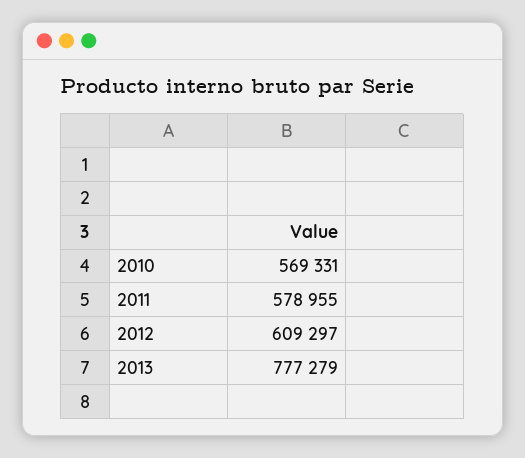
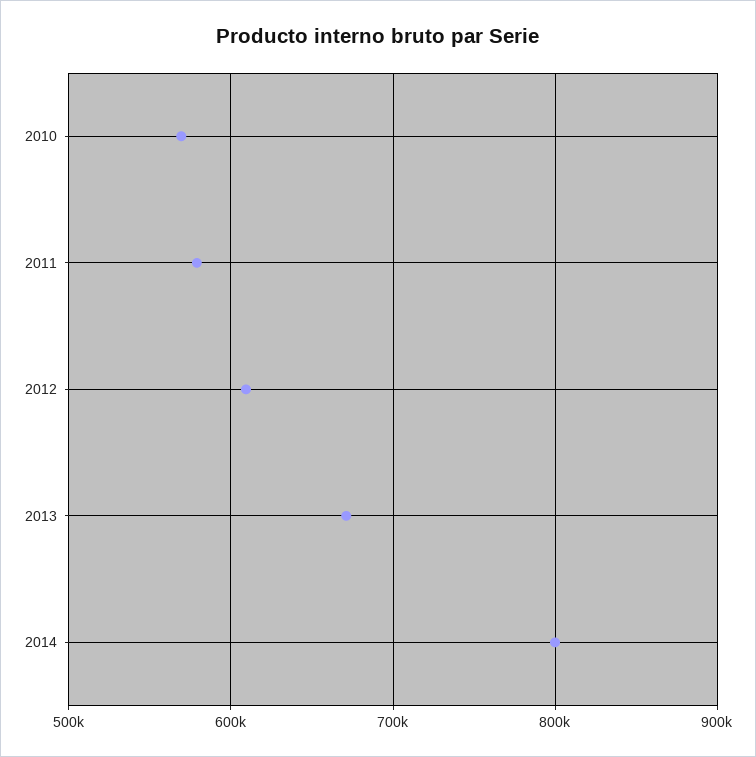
2013: 777279 -> 670000
2014: none -> 800000

